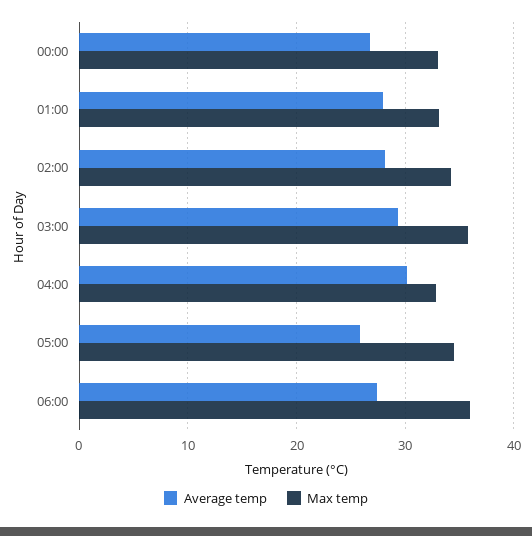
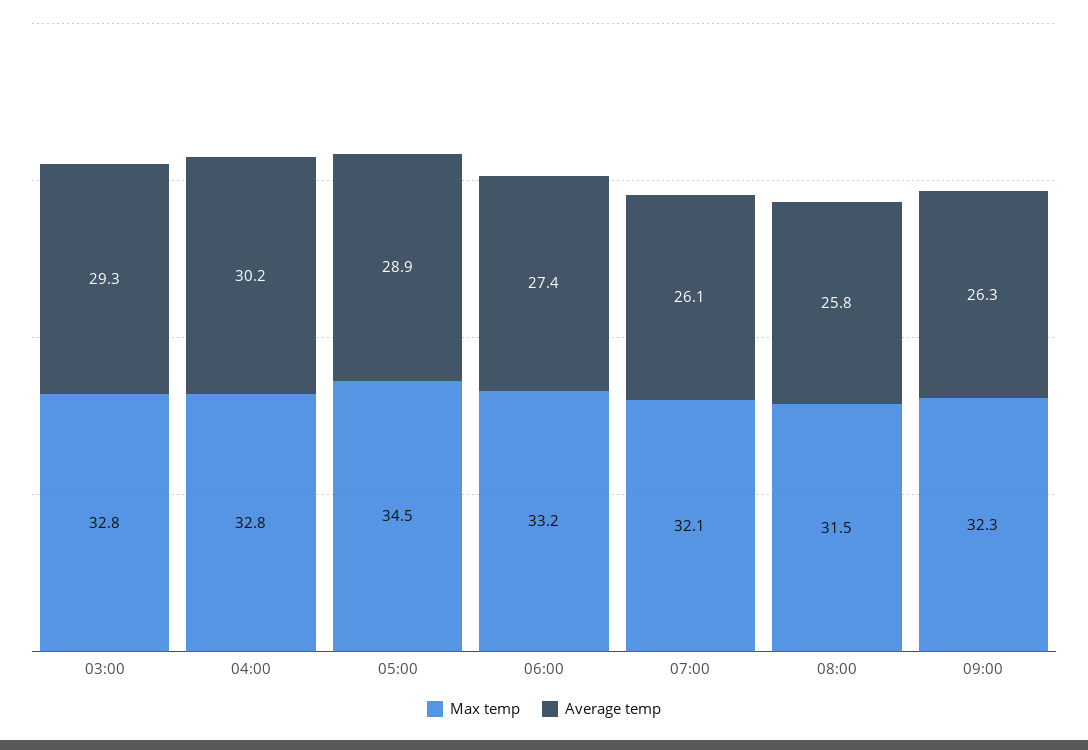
Average temp, 00:00: 27 -> none
Max temp, 00:00: 33 -> none
Average temp, 01:00: 28 -> none
Max temp, 01:00: 33 -> none
Average temp, 02:00: 28 -> none
Max temp, 02:00: 34 -> none
Max temp, 03:00: 36 -> 32.8
Average temp, 05:00: 26 -> 28.9
Max temp, 06:00: 36 -> 33.2
Max temp, 07:00: none -> 32.1
Average temp, 07:00: none -> 26.1
Max temp, 08:00: none -> 31.5
Average temp, 08:00: none -> 25.8
Max temp, 09:00: none -> 32.3
Average temp, 09:00: none -> 26.3

